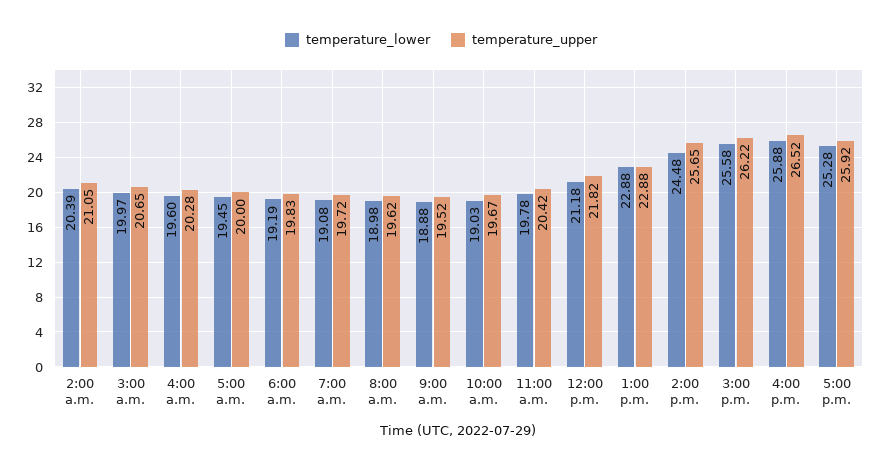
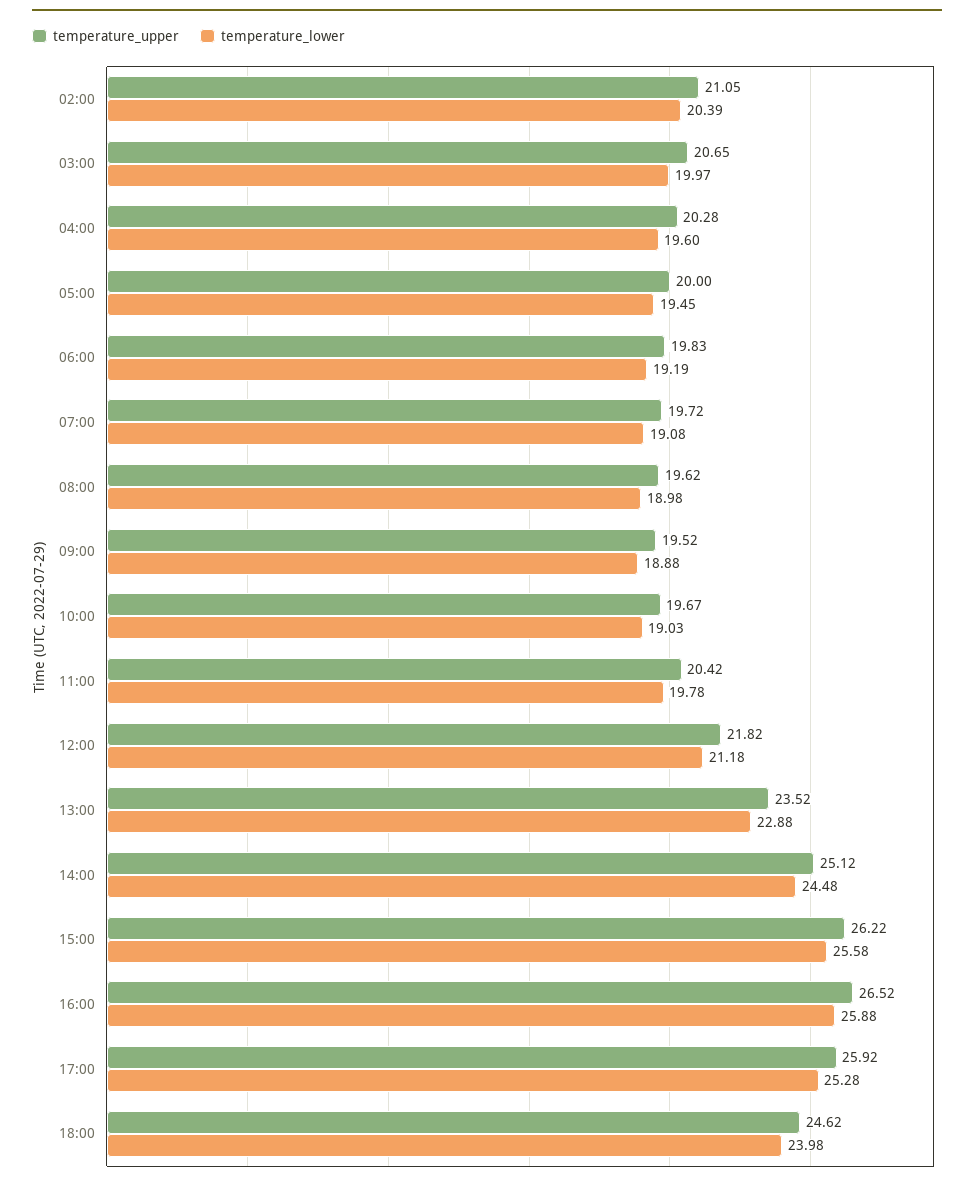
temperature_upper, 1:00 p.m.: 22.88 -> 23.52
temperature_upper, 2:00 p.m.: 25.65 -> 25.12
temperature_upper, 18:00: none -> 24.62
temperature_lower, 18:00: none -> 23.98

